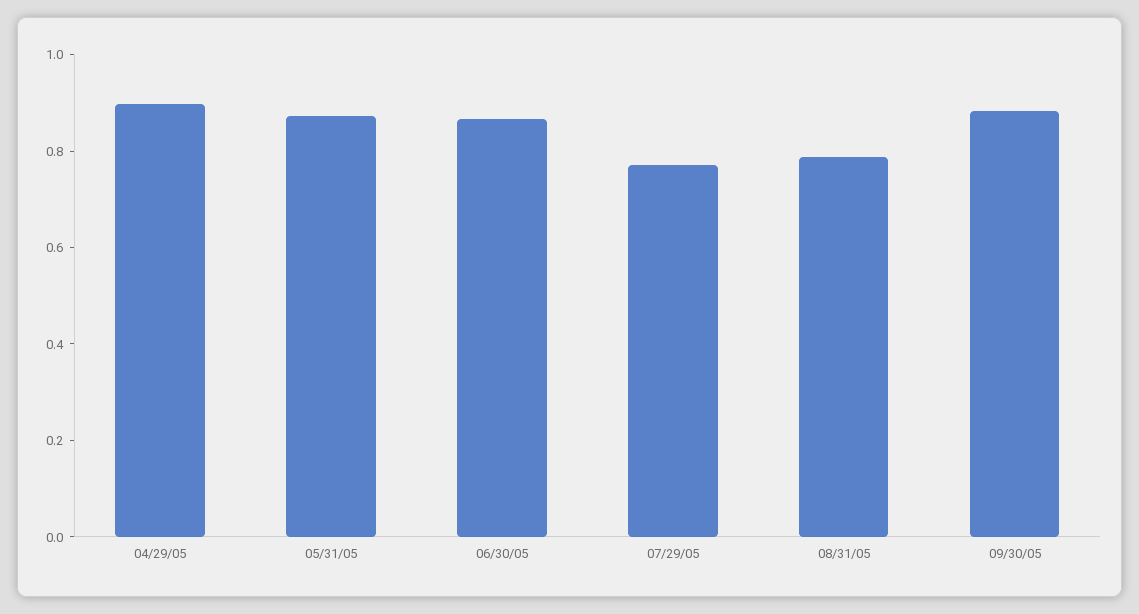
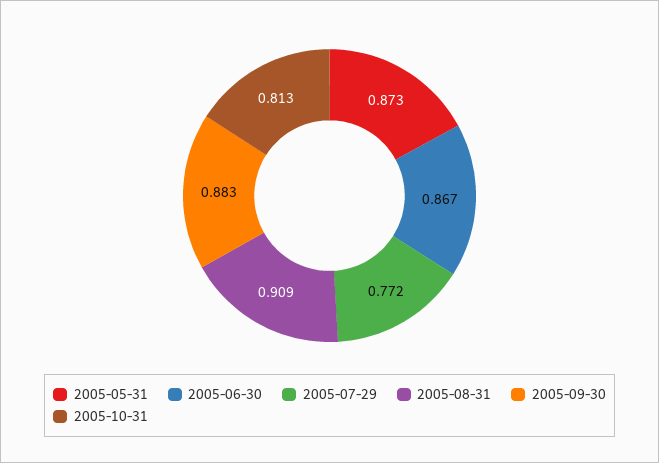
04/29/05: 0.9 -> none
08/31/05: 0.8 -> 0.909
2005-10-31: none -> 0.813

